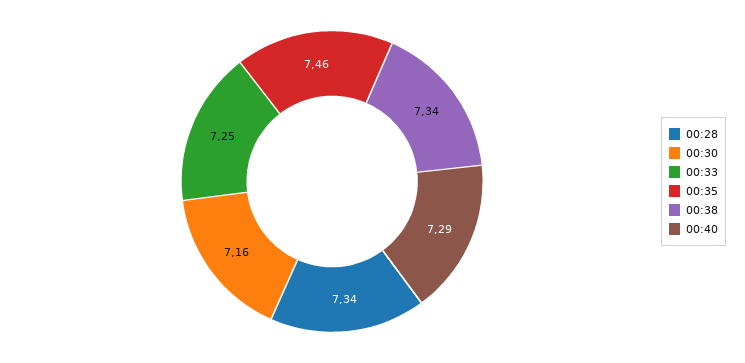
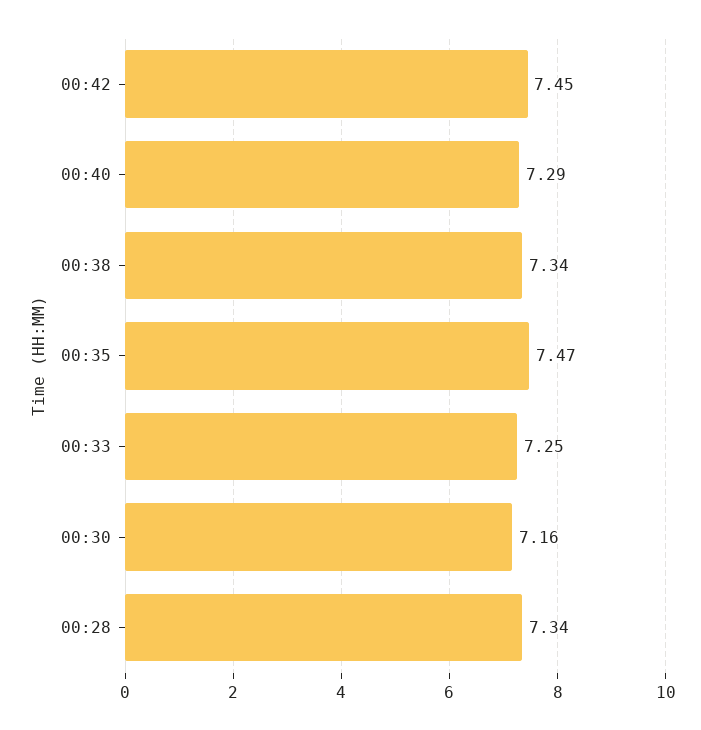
00:35: 7.46 -> 7.47
00:42: none -> 7.45

